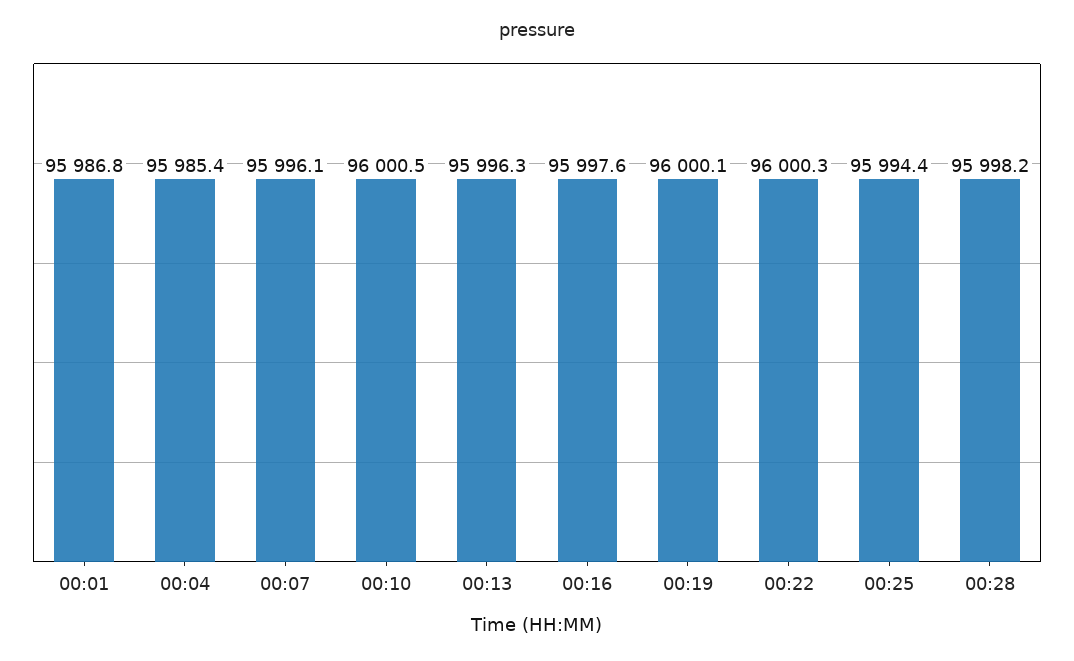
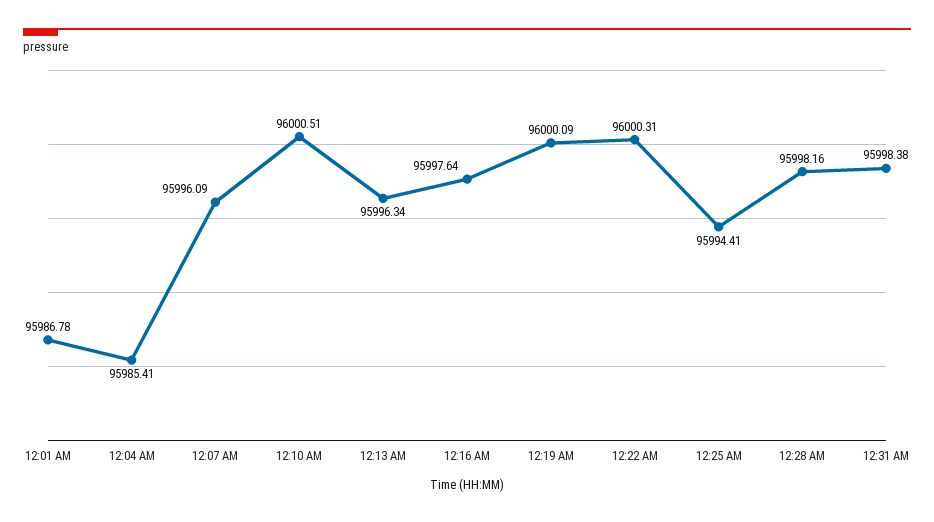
12:31 AM: none -> 95998.38

